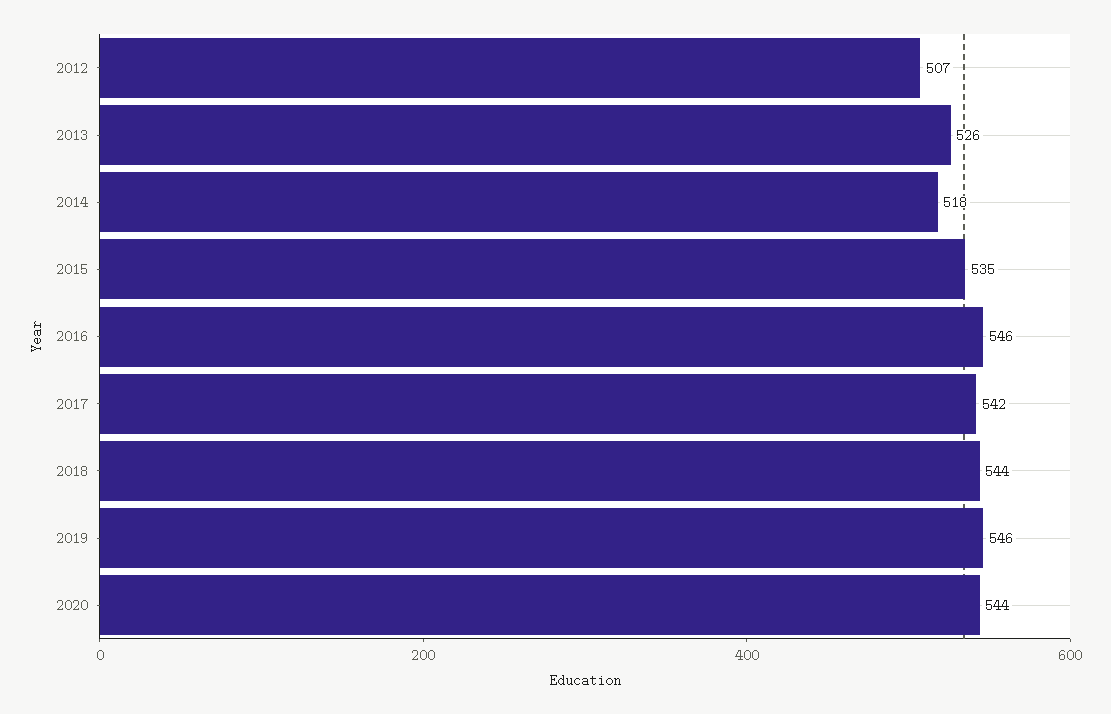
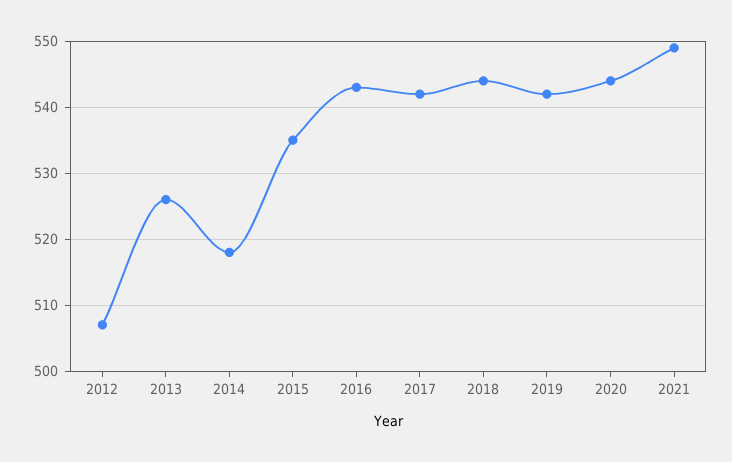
2016: 546 -> 543
2019: 546 -> 542
2021: none -> 549

